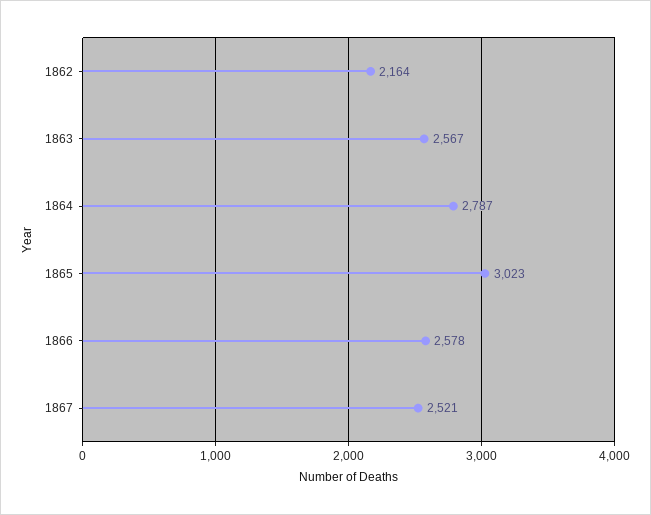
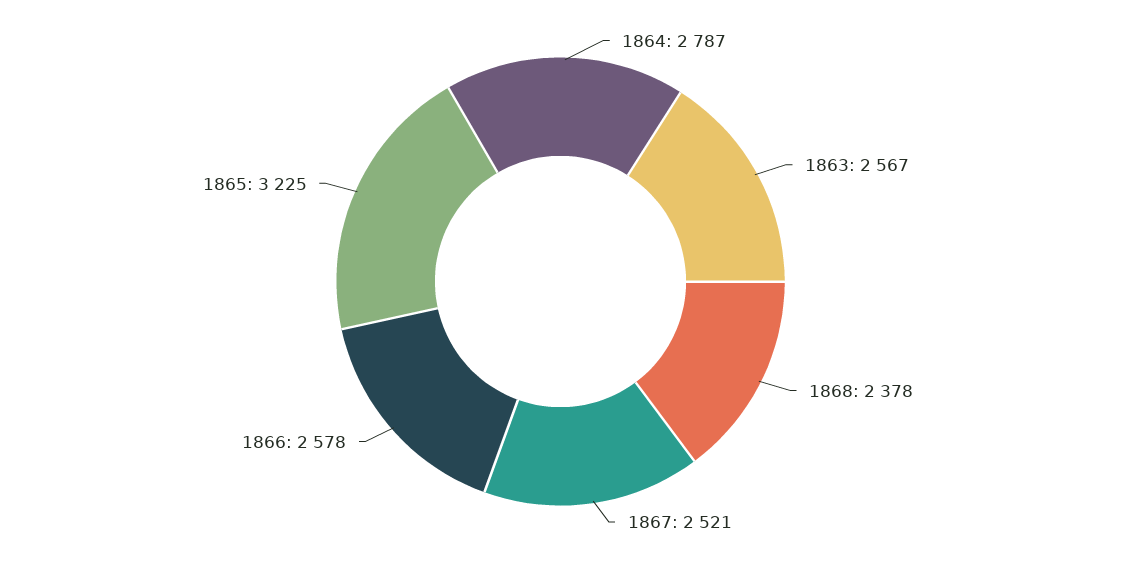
1862: 2164 -> none
1865: 3023 -> 3225
1868: none -> 2378

